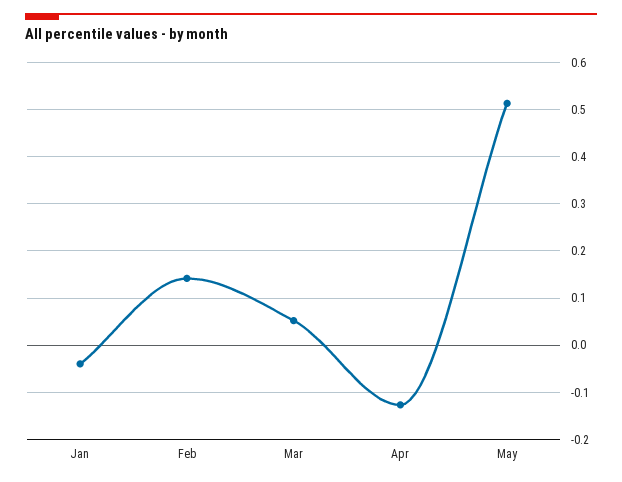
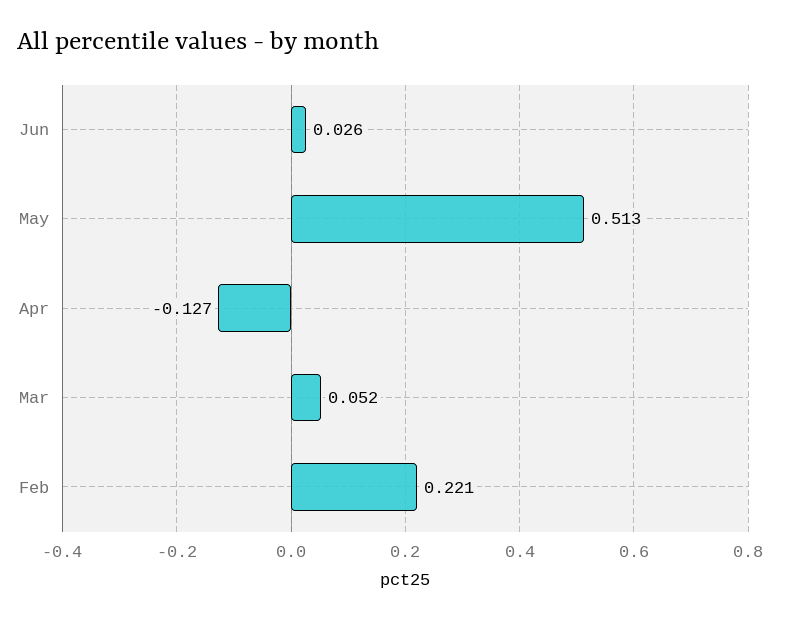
Jan: -0.04 -> none
Feb: 0.14 -> 0.221
Jun: none -> 0.026

